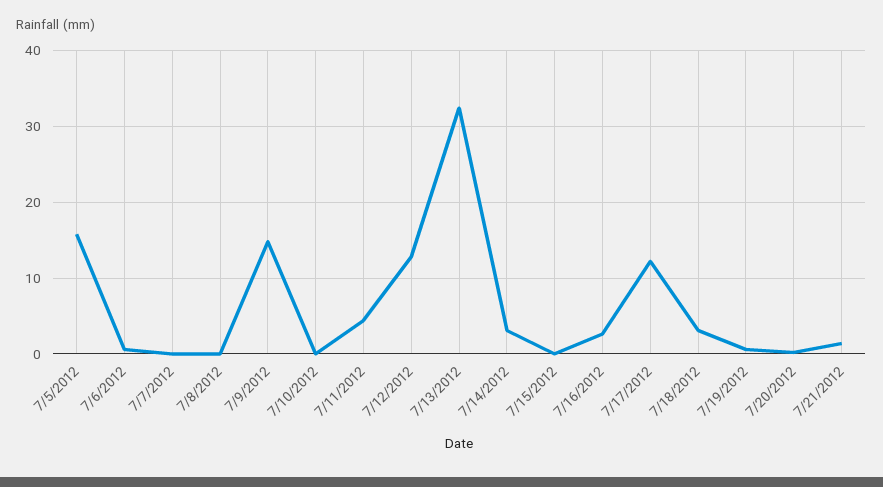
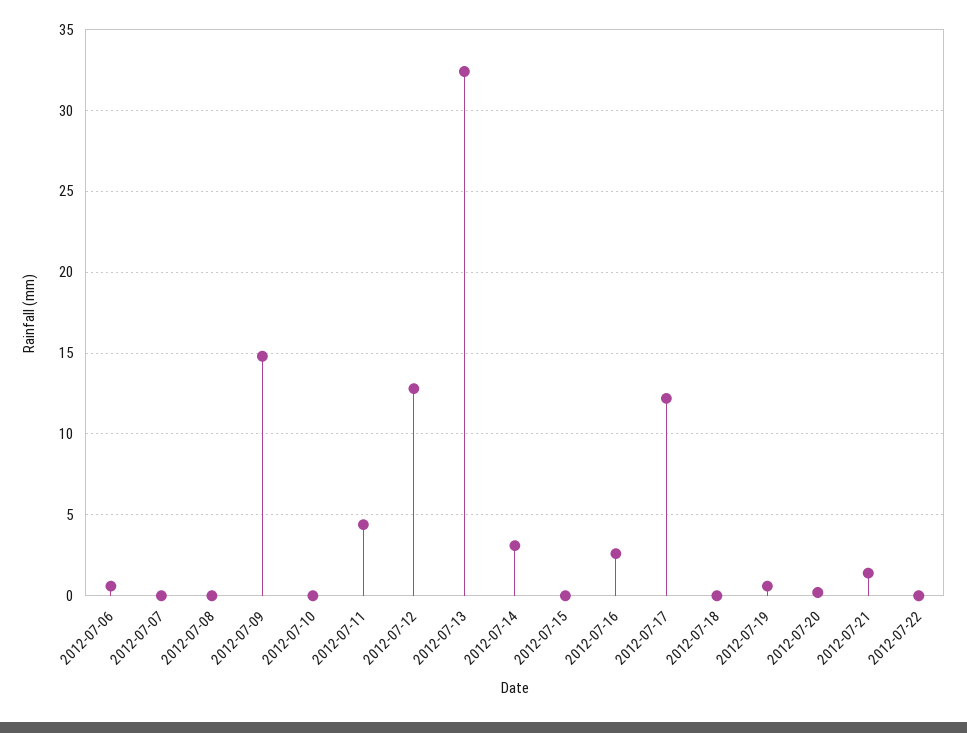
7/5/2012: 16 -> none
7/18/2012: 3 -> 0
2012-07-22: none -> 0

